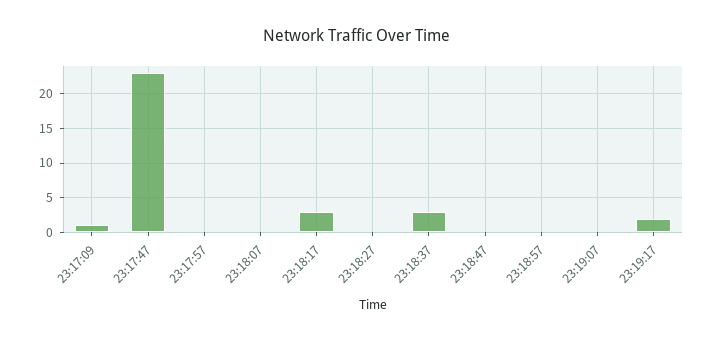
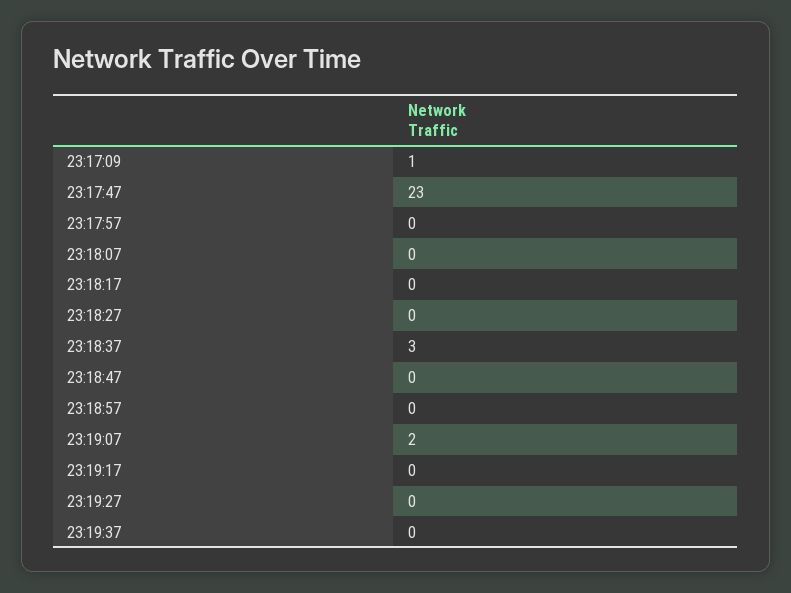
23:18:17: 3 -> 0
23:19:07: 0 -> 2
23:19:17: 2 -> 0
23:19:27: none -> 0
23:19:37: none -> 0

